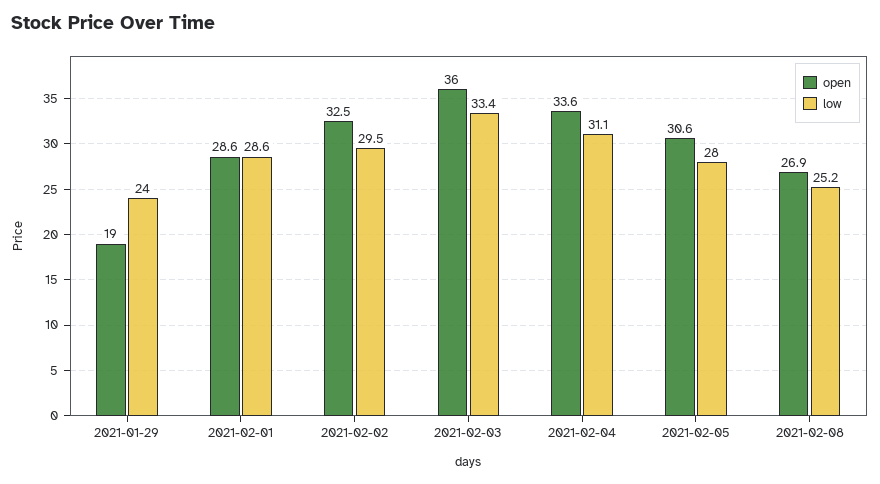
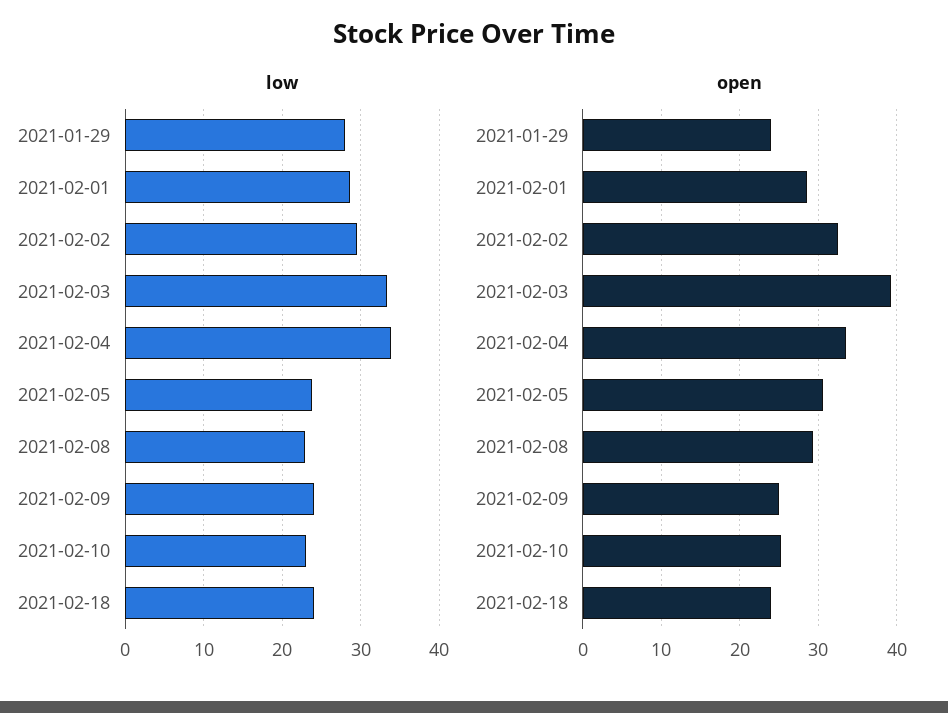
open, 2021-01-29: 19 -> 24
low, 2021-01-29: 24 -> 28
open, 2021-02-03: 36 -> 39
low, 2021-02-04: 31.1 -> 34
low, 2021-02-05: 28 -> 24
open, 2021-02-08: 26.9 -> 29
low, 2021-02-08: 25.2 -> 23
low, 2021-02-09: none -> 24
low, 2021-02-10: none -> 23
low, 2021-02-18: none -> 24
open, 2021-02-09: none -> 25
open, 2021-02-10: none -> 25
open, 2021-02-18: none -> 24

